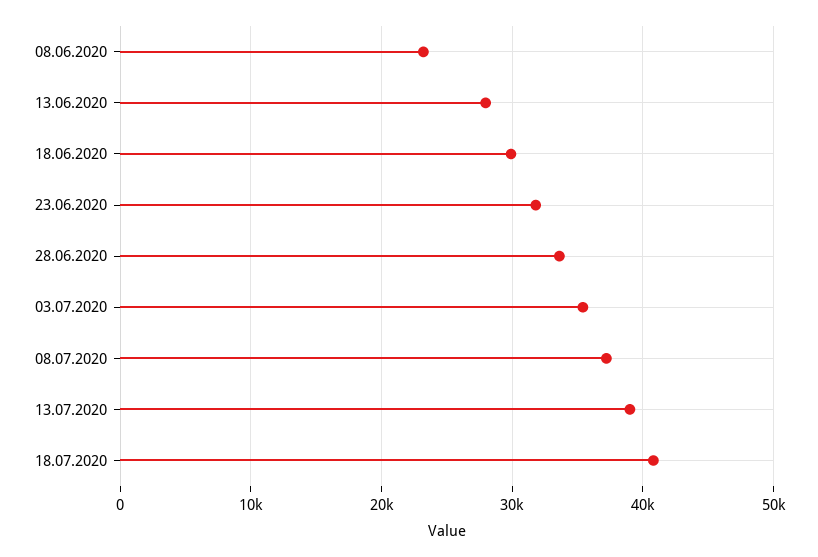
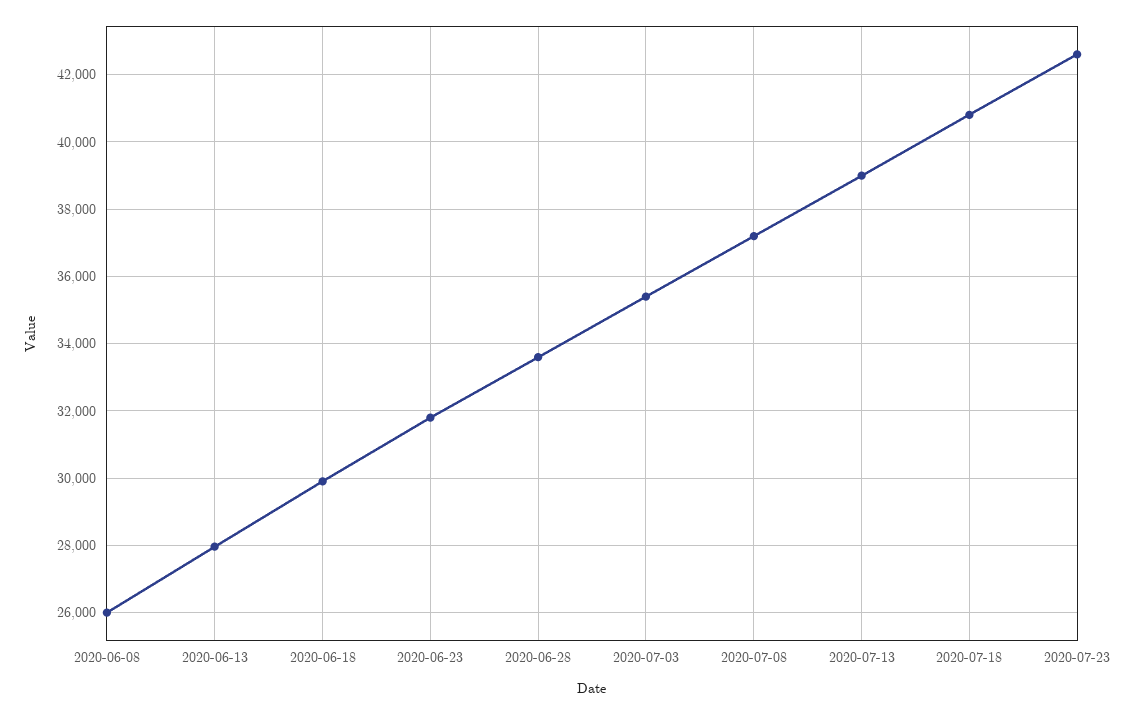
08.06.2020: 23000 -> 26000
2020-07-23: none -> 42600

